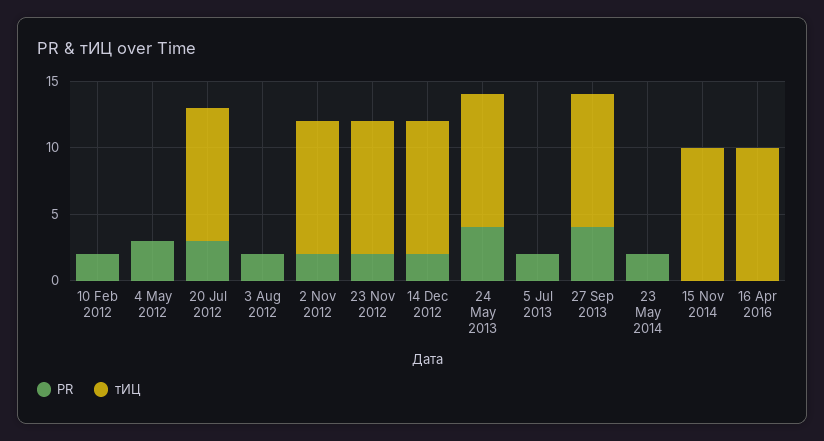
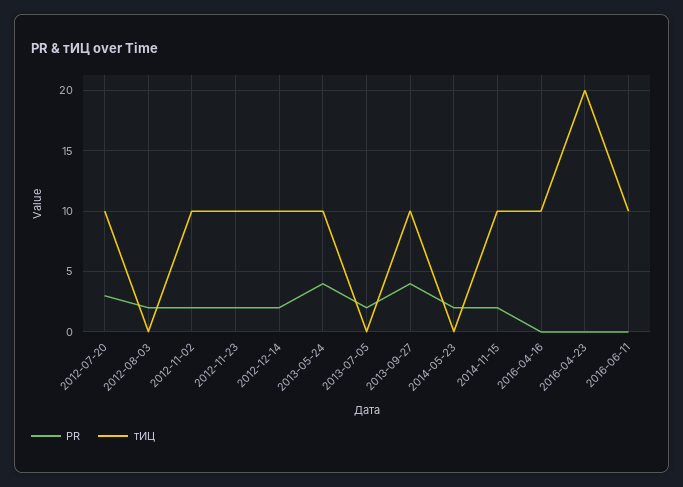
PR, 10 Feb 2012: 2 -> none
тИЦ, 10 Feb 2012: 0 -> none
PR, 4 May 2012: 3 -> none
тИЦ, 4 May 2012: 0 -> none
PR, 15 Nov 2014: 0 -> 2
PR, 2016-04-23: none -> 0
тИЦ, 2016-04-23: none -> 20
PR, 2016-06-11: none -> 0
тИЦ, 2016-06-11: none -> 10

